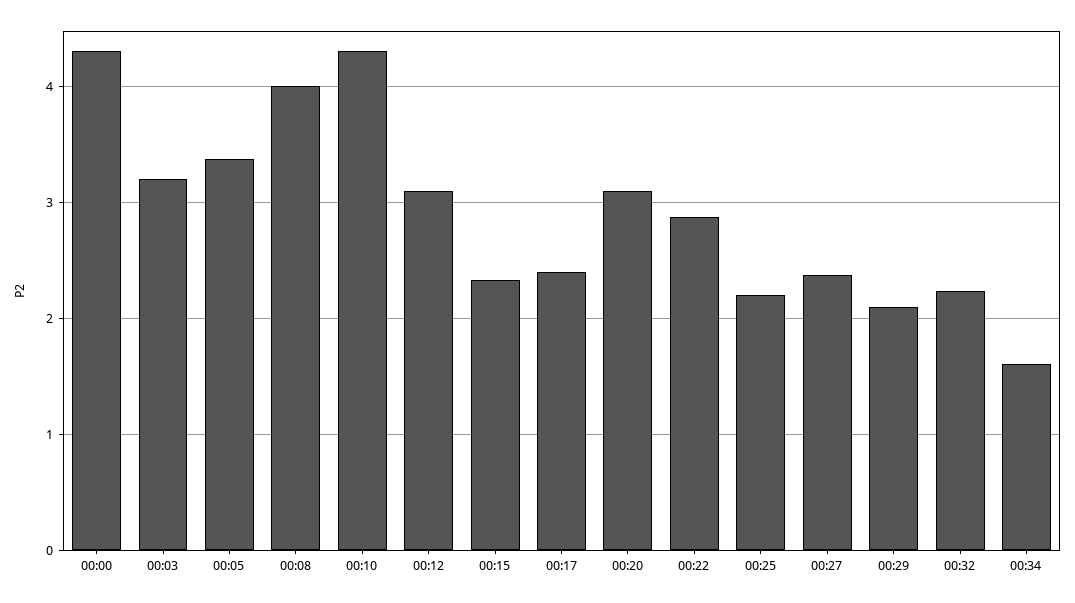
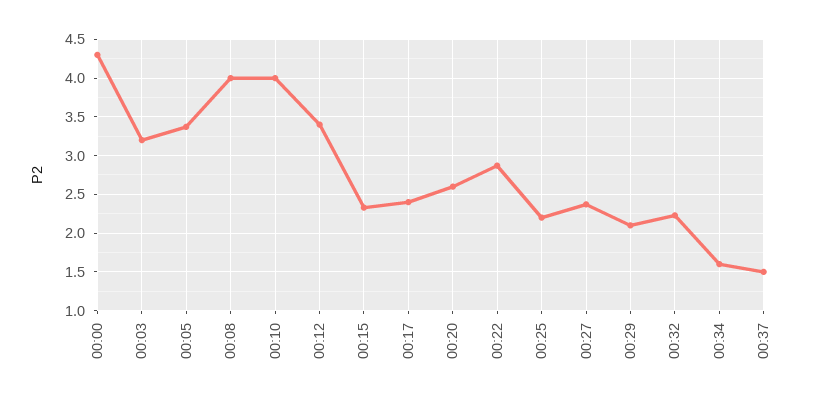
00:10: 4.3 -> 4
00:12: 3.1 -> 3.4
00:20: 3.1 -> 2.6
00:37: none -> 1.5

